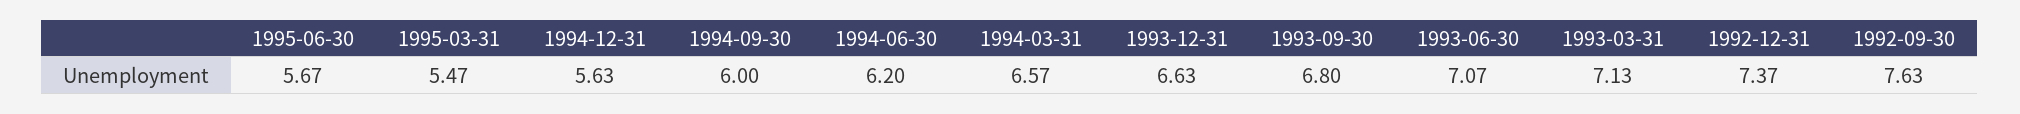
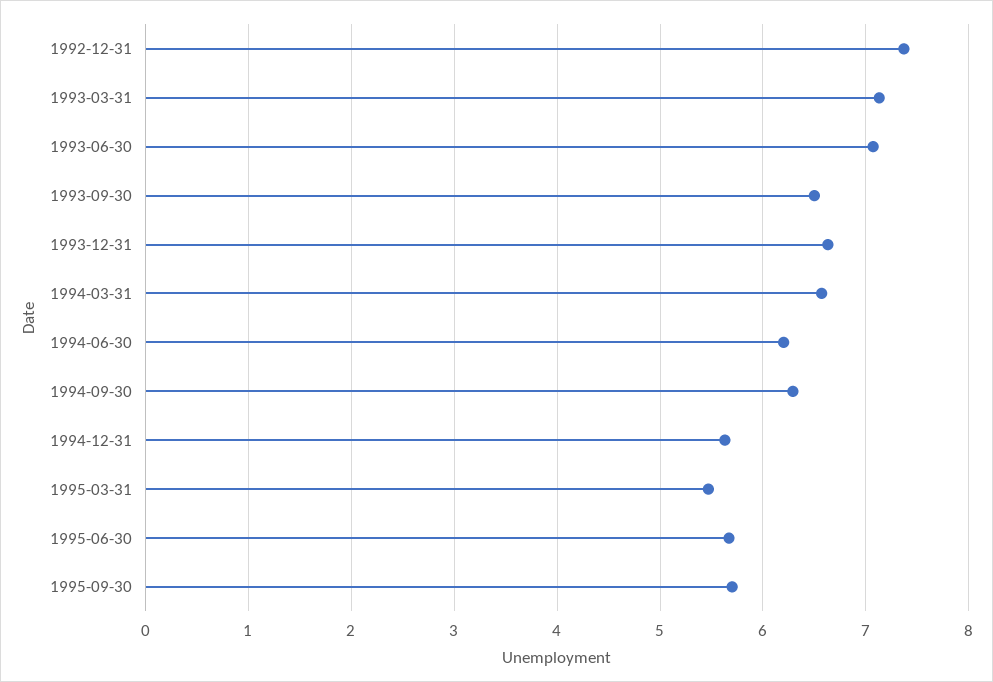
1994-09-30: 6 -> 6.3
1993-09-30: 6.8 -> 6.5
1992-09-30: 7.63 -> none
1995-09-30: none -> 5.7

